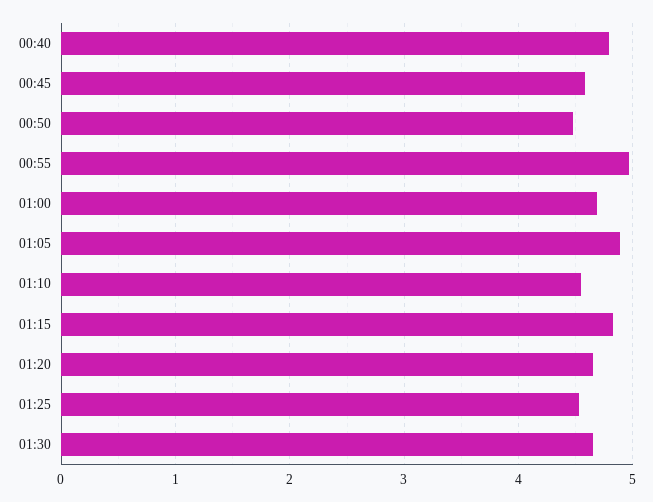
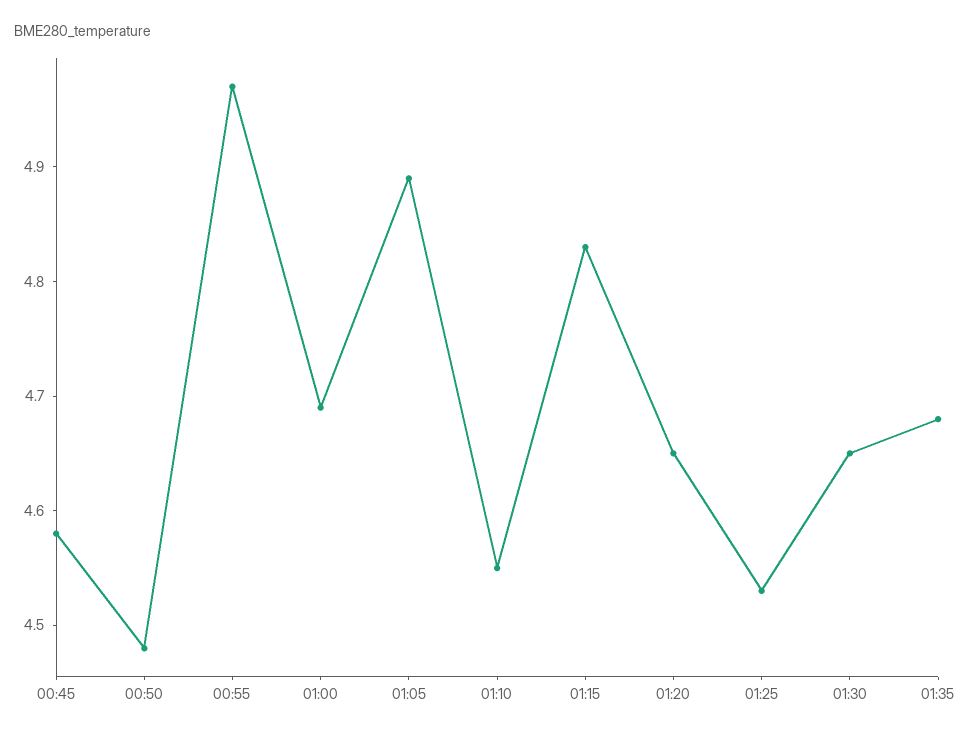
00:40: 4.8 -> none
01:35: none -> 4.68

